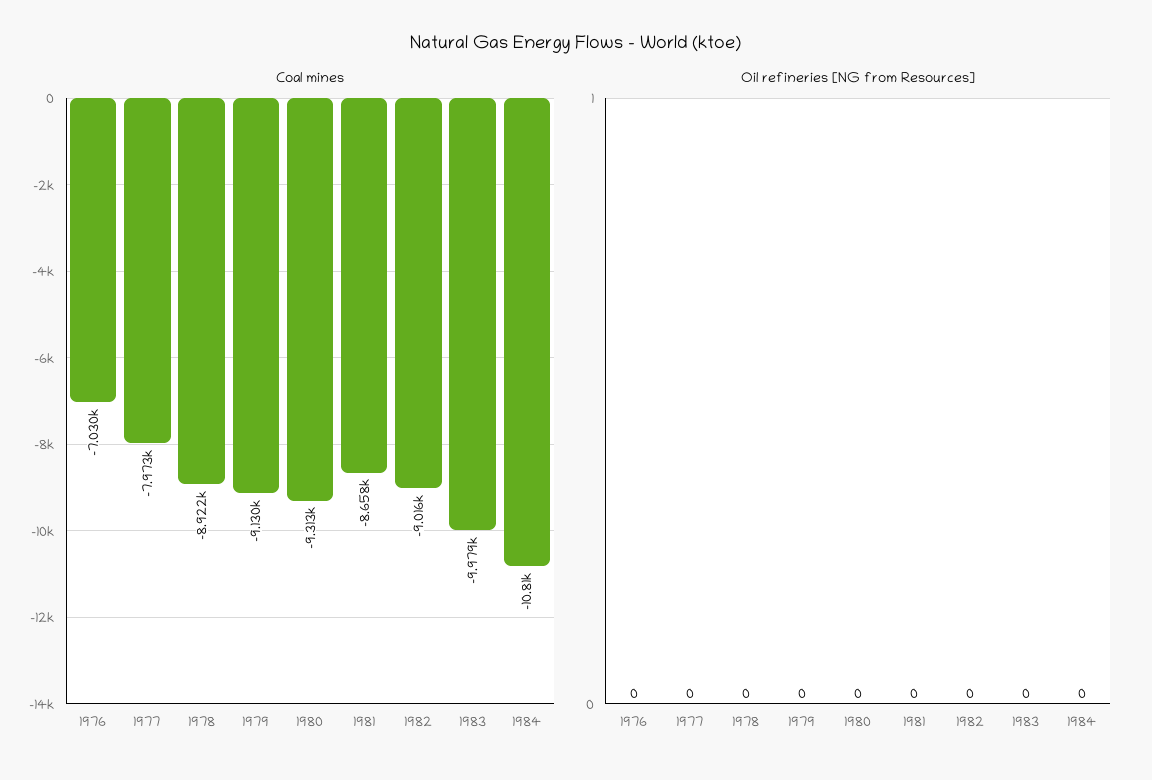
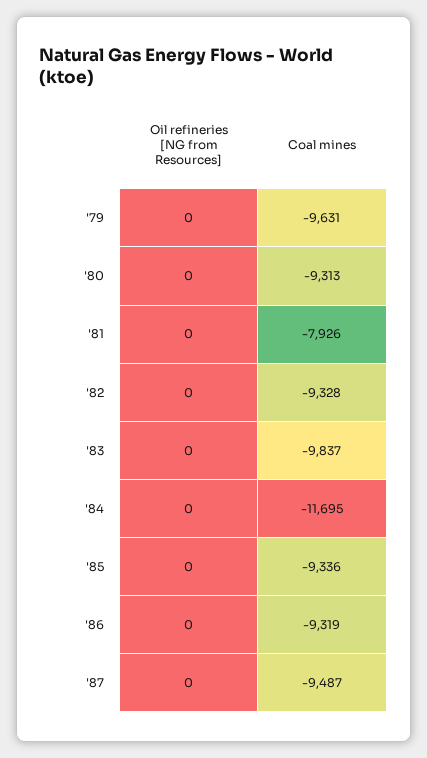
Coal mines, 1976: -7030 -> none
Coal mines, 1977: -7973 -> none
Coal mines, 1978: -8922 -> none
Coal mines, 1979: -9130 -> -9631
Coal mines, 1981: -8658 -> -7926
Coal mines, 1982: -9016 -> -9328
Coal mines, 1983: -9979 -> -9837
Coal mines, 1984: -10810 -> -11695
Oil refineries [NG from Resources], 1976: 0 -> none
Oil refineries [NG from Resources], 1977: 0 -> none
Oil refineries [NG from Resources], 1978: 0 -> none
Oil refineries [NG from Resources], '85: none -> 0
Coal mines, '85: none -> -9336
Oil refineries [NG from Resources], '86: none -> 0
Coal mines, '86: none -> -9319
Oil refineries [NG from Resources], '87: none -> 0
Coal mines, '87: none -> -9487

